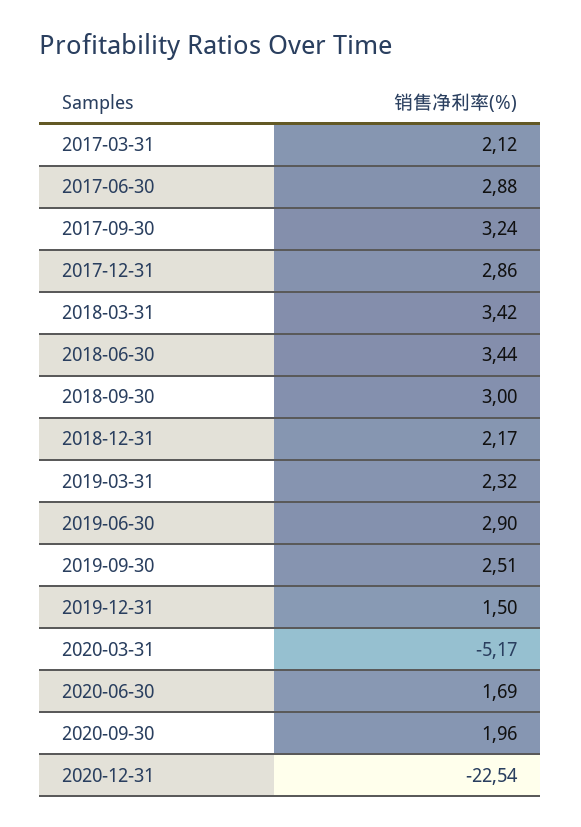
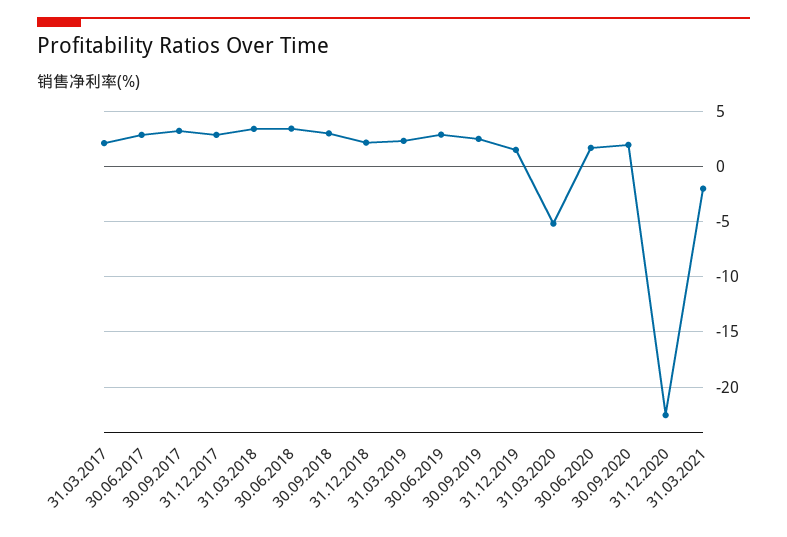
31.03.2021: none -> -2

